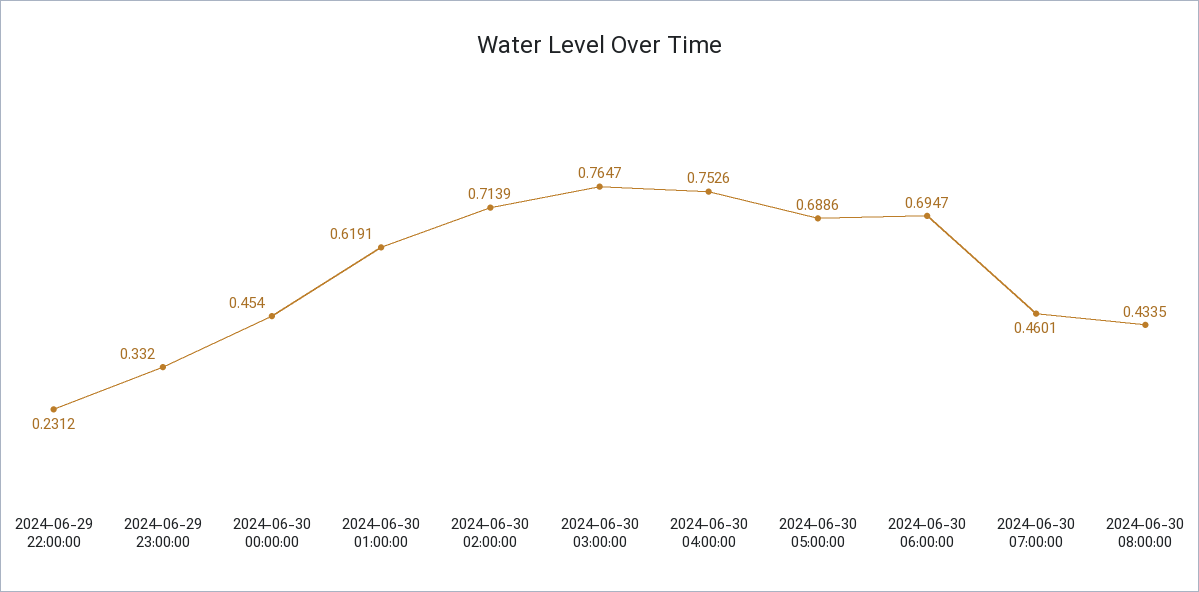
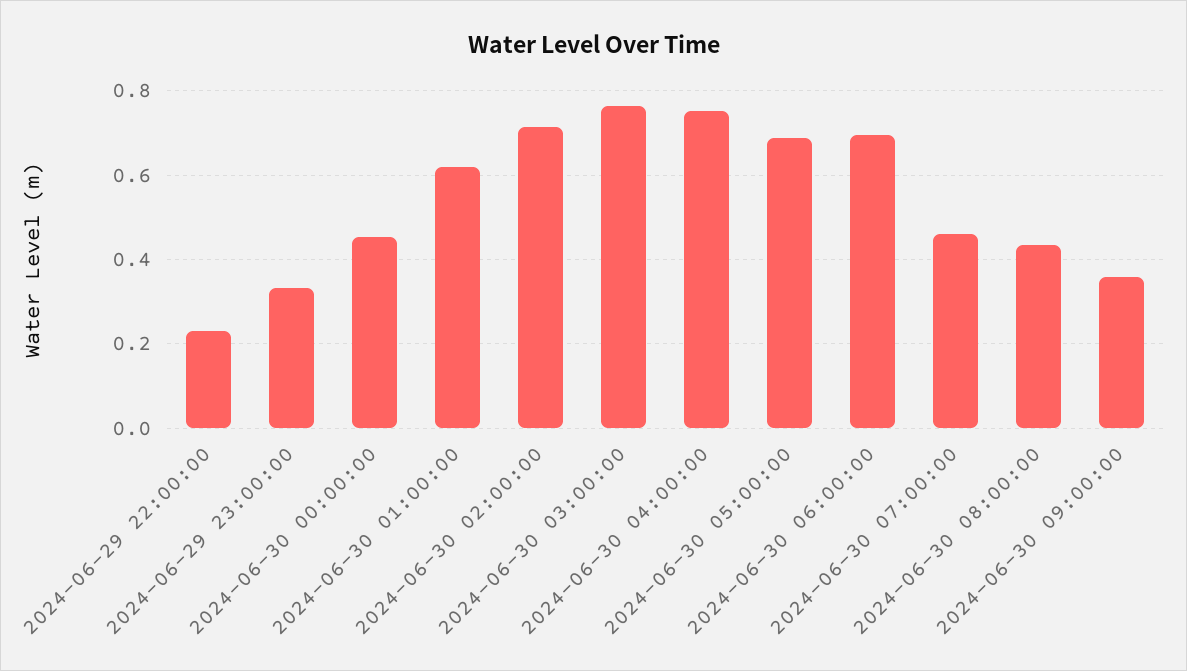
2024-06-30 09:00:00: none -> 0.36

